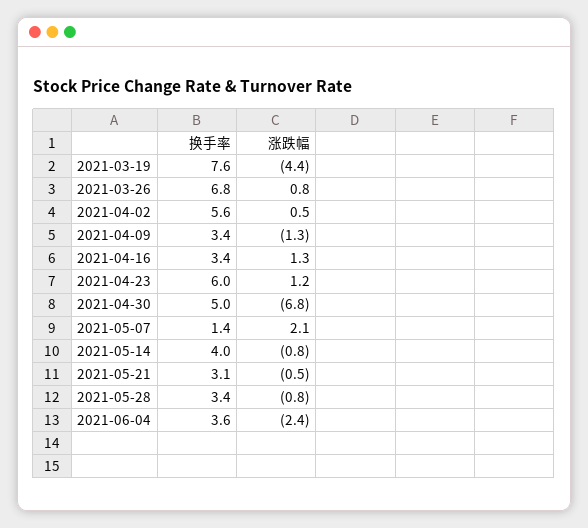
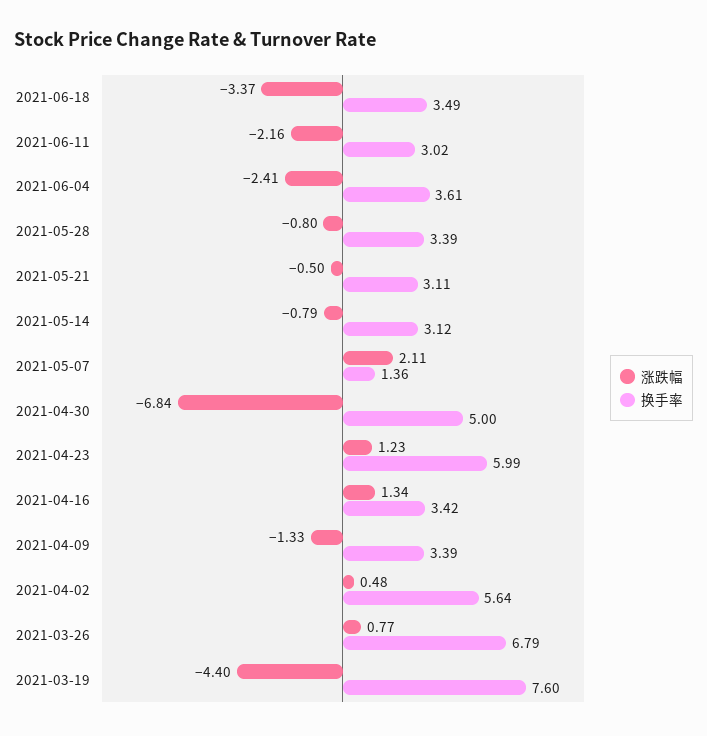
换手率, 2021-05-14: 4 -> 3.12
涨跌幅, 2021-06-18: none -> -3.37
换手率, 2021-06-18: none -> 3.49
涨跌幅, 2021-06-11: none -> -2.16
换手率, 2021-06-11: none -> 3.02

